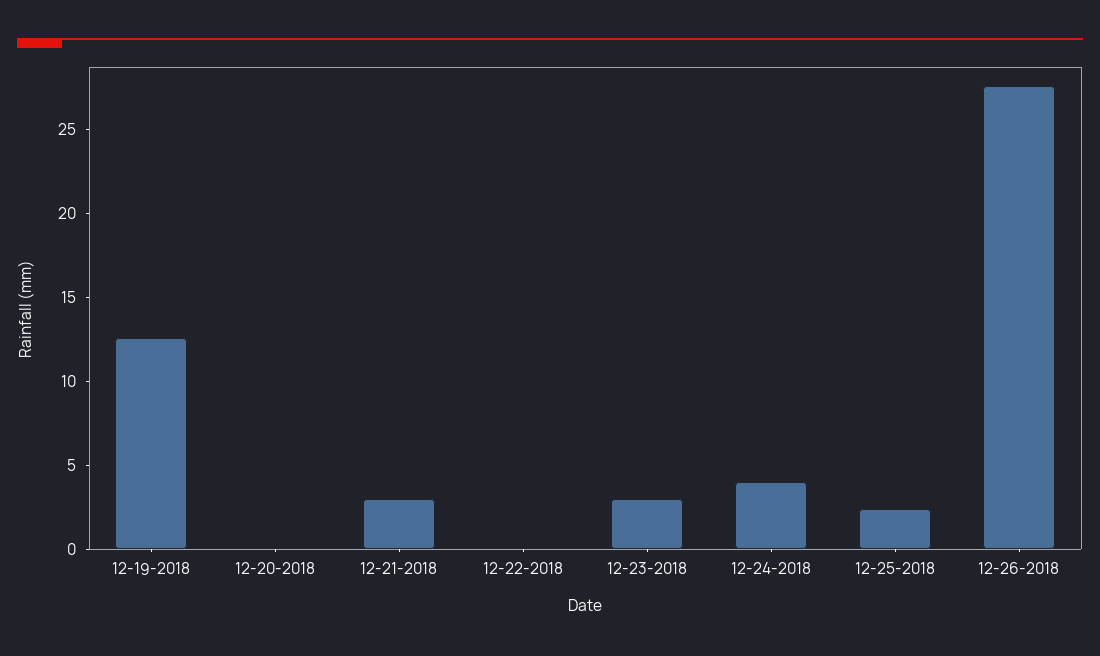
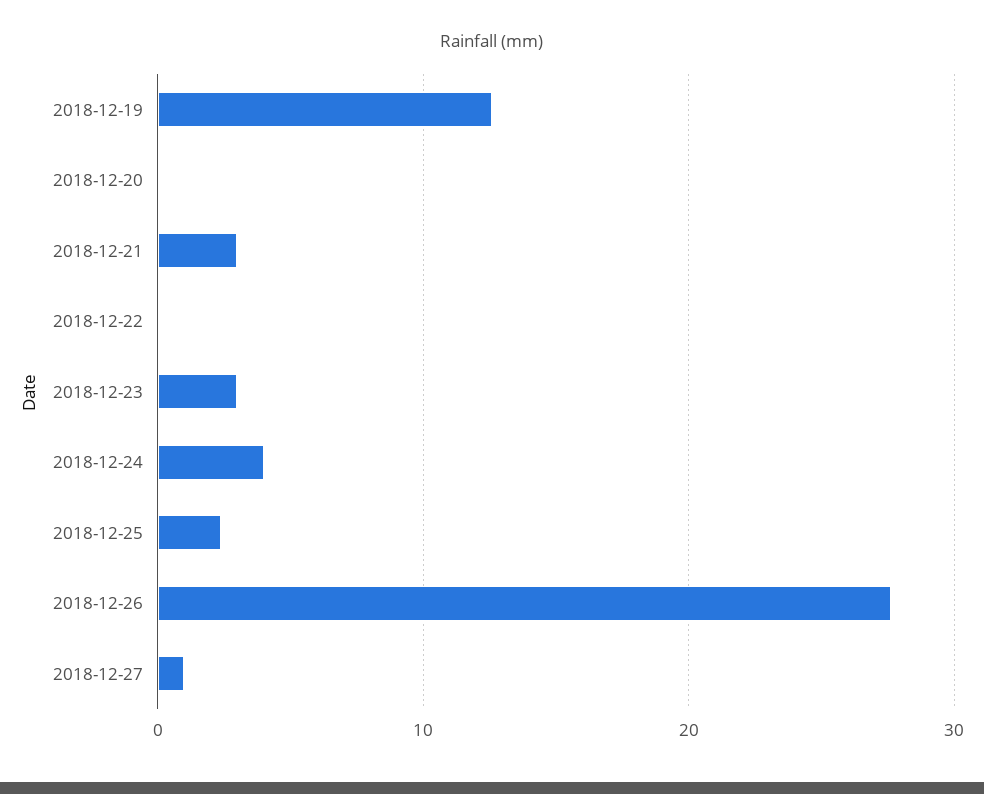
2018-12-27: none -> 1

